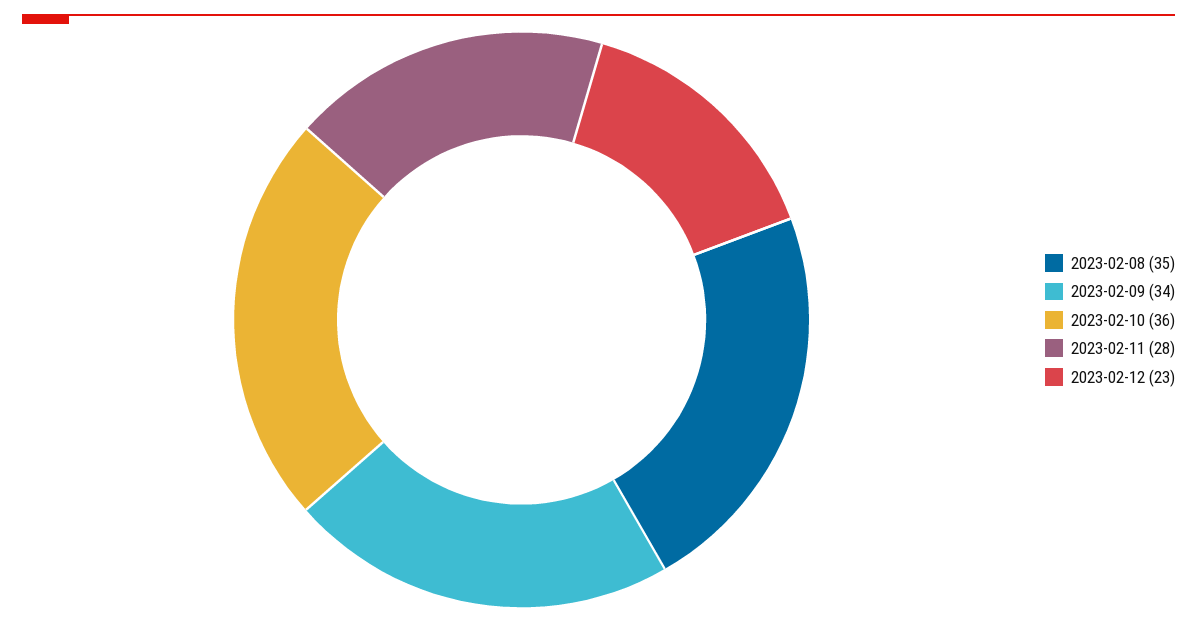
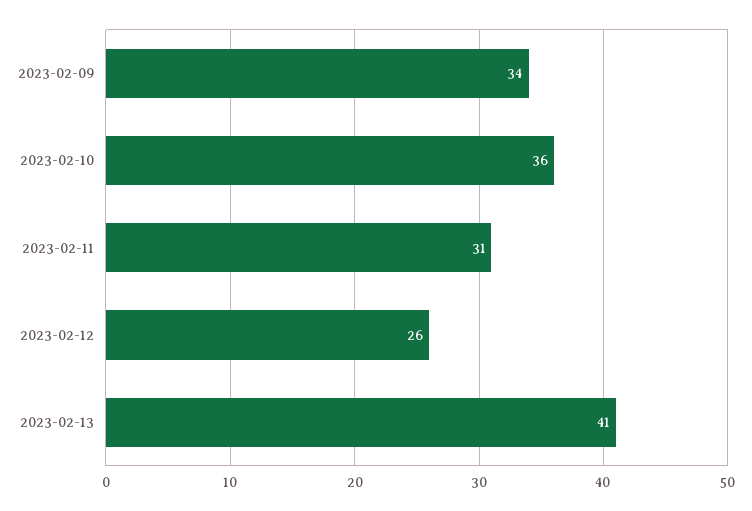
2023-02-08: 35 -> none
2023-02-11: 28 -> 31
2023-02-12: 23 -> 26
2023-02-13: none -> 41

